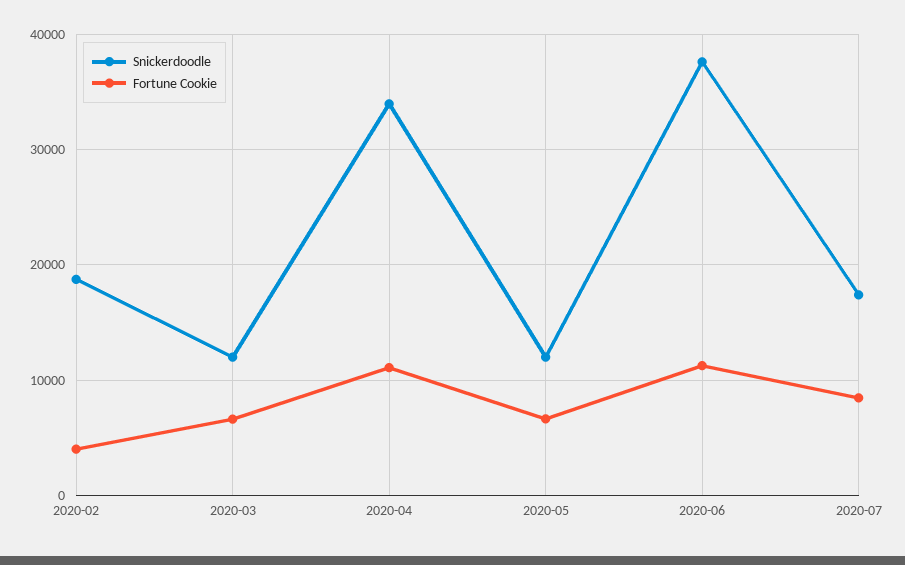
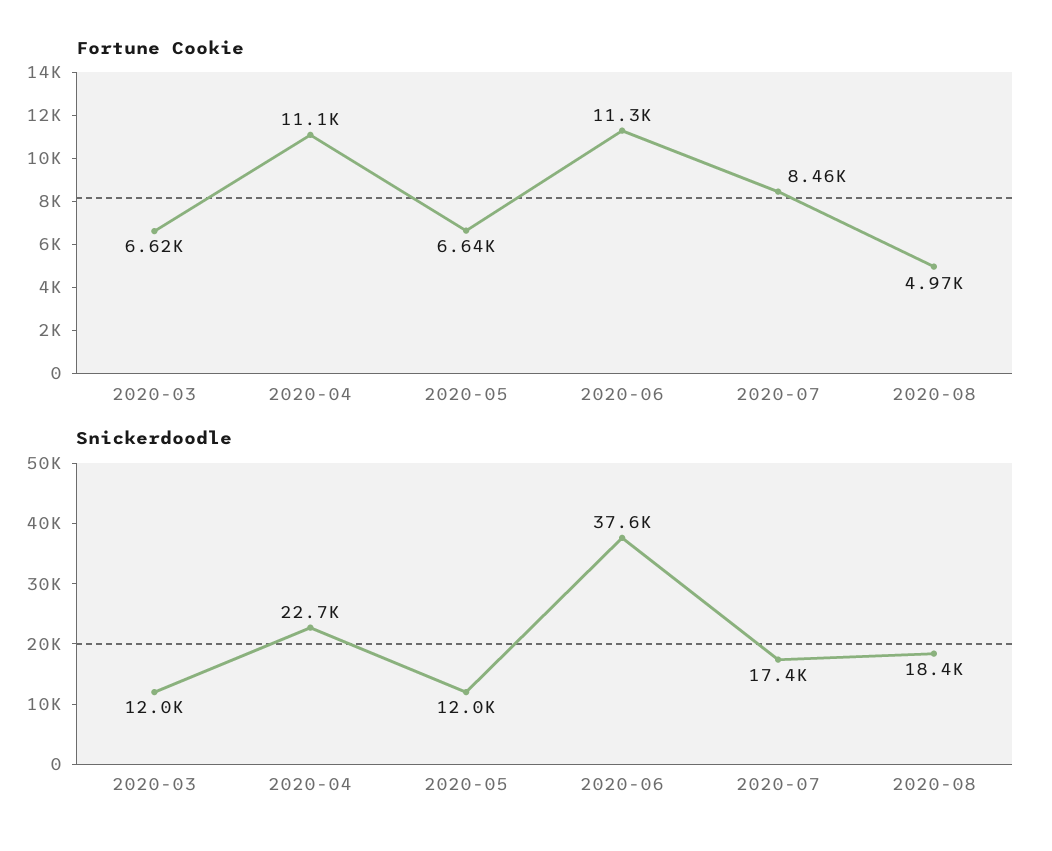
Snickerdoodle, 2020-02: 19000 -> none
Fortune Cookie, 2020-02: 4000 -> none
Snickerdoodle, 2020-04: 34000 -> 22700
Fortune Cookie, 2020-08: none -> 4970
Snickerdoodle, 2020-08: none -> 18400

